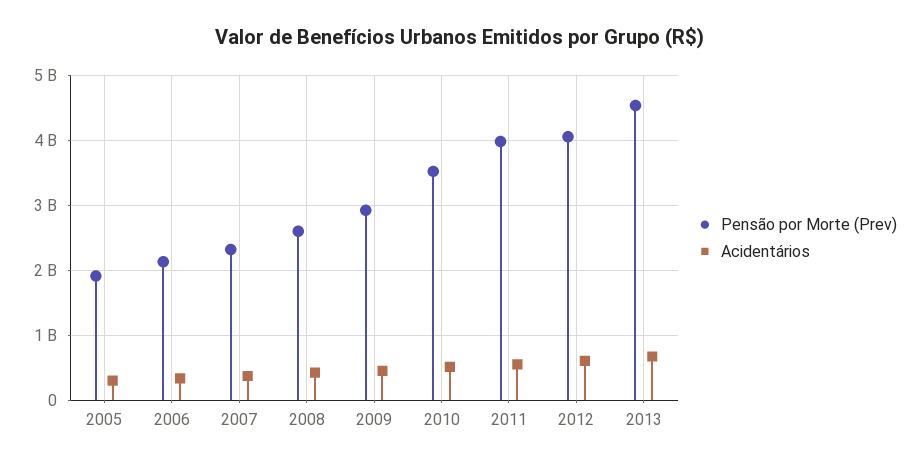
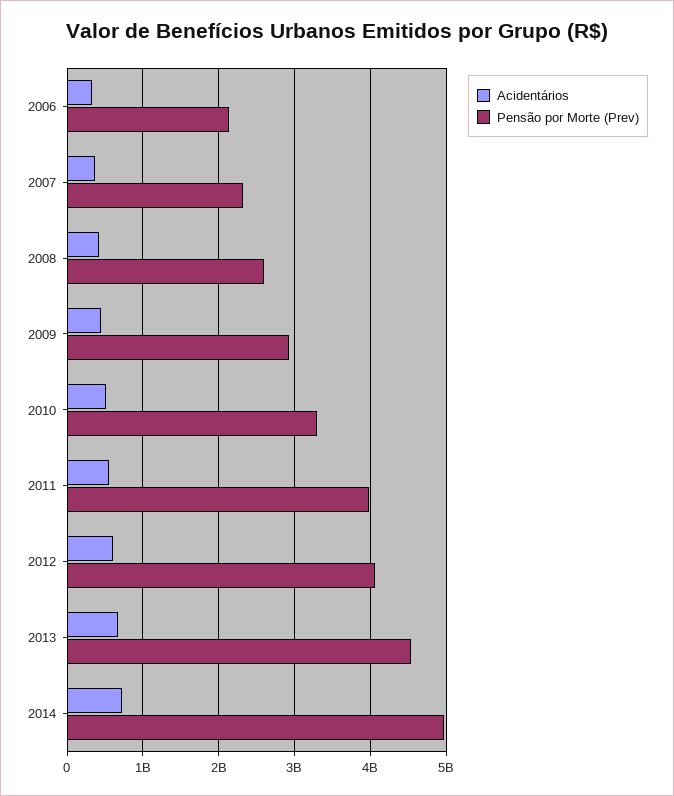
Pensão por Morte (Prev), 2005: 1900000000 -> none
Acidentários, 2005: 300000000 -> none
Pensão por Morte (Prev), 2010: 3500000000 -> 3300000000
Acidentários, 2014: none -> 700000000
Pensão por Morte (Prev), 2014: none -> 5000000000

